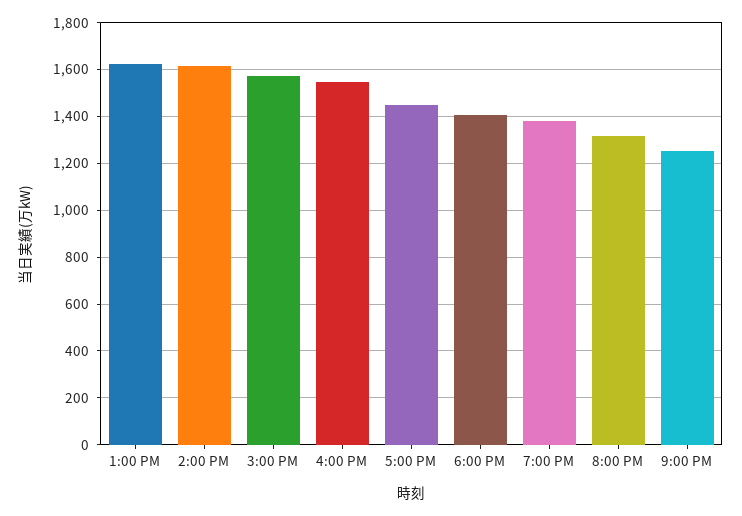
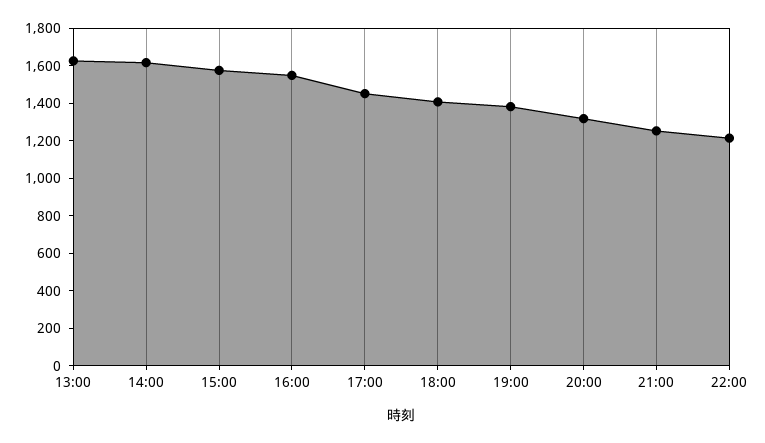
22:00: none -> 1200

